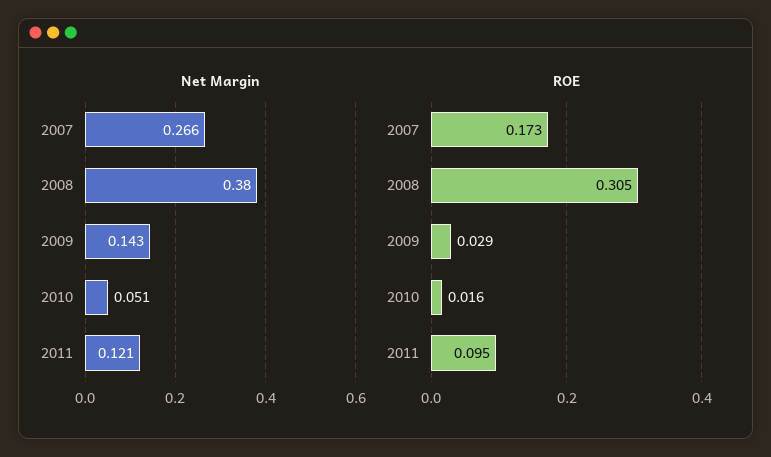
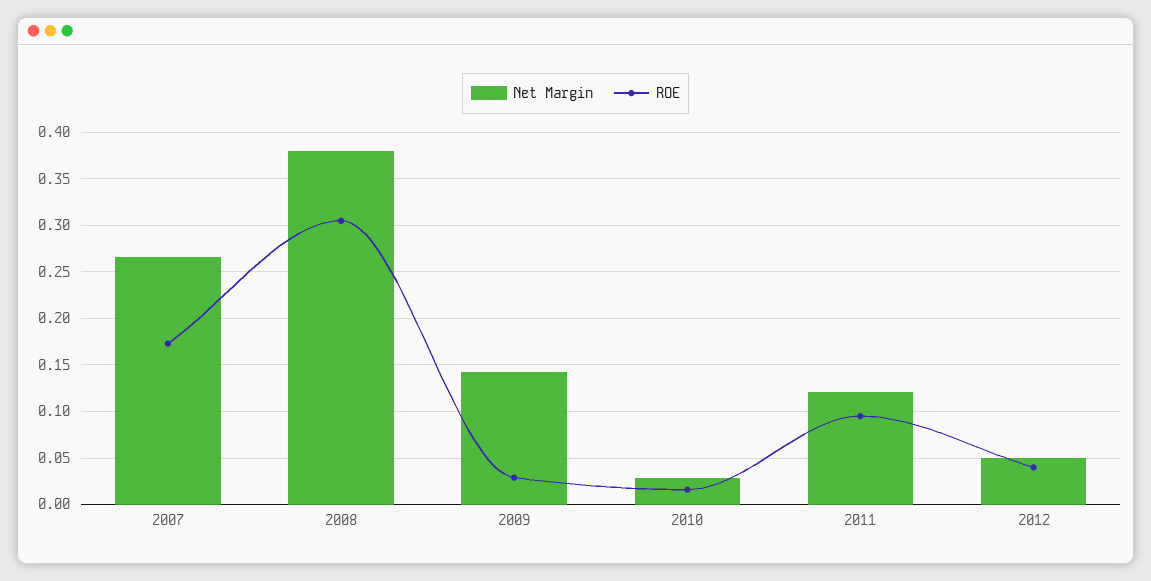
Net Margin, 2010: 0.051 -> 0.03
Net Margin, 2012: none -> 0.05
ROE, 2012: none -> 0.04

